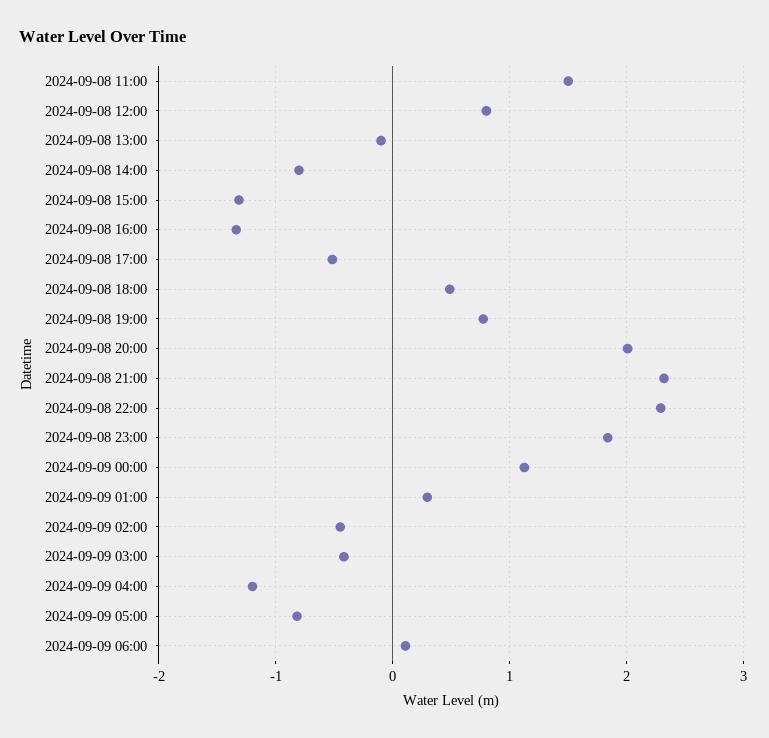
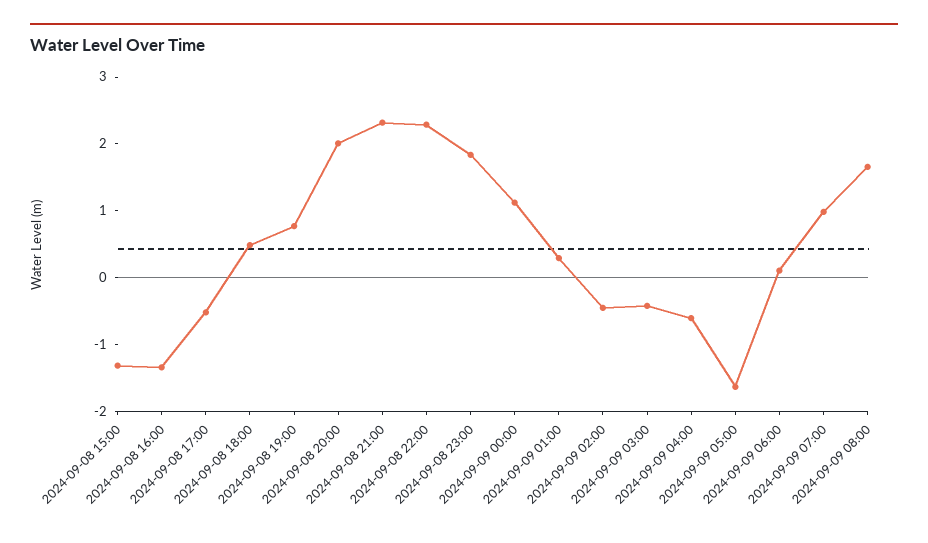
2024-09-08 11:00: 1.5 -> none
2024-09-08 12:00: 0.8 -> none
2024-09-08 13:00: -0.1 -> none
2024-09-08 14:00: -0.8 -> none
2024-09-09 04:00: -1.2 -> -0.6
2024-09-09 05:00: -0.8 -> -1.6
2024-09-09 07:00: none -> 1
2024-09-09 08:00: none -> 1.6

